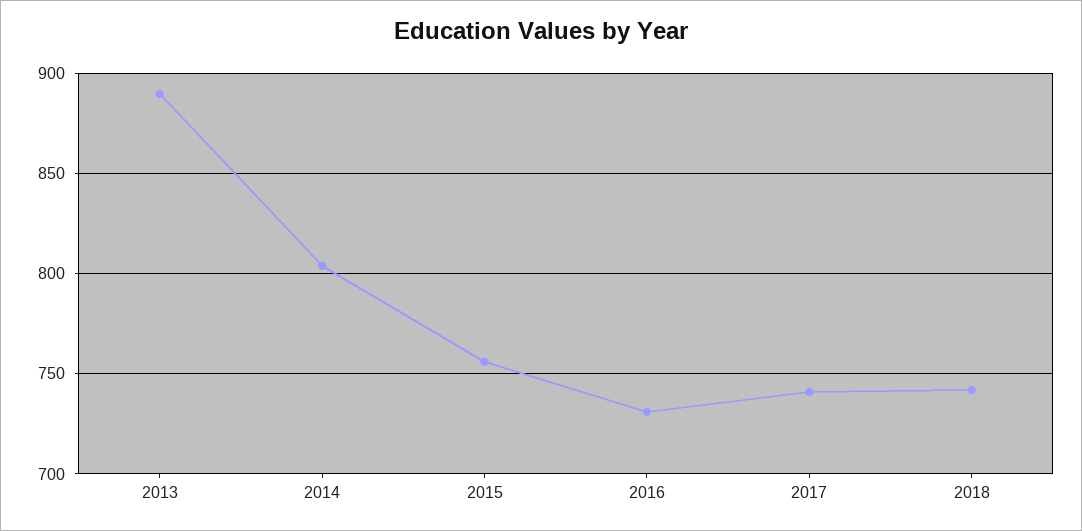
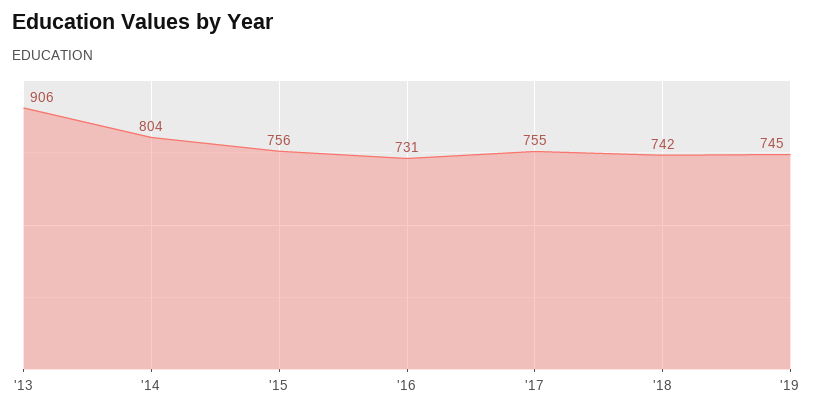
2013: 890 -> 906
2017: 740 -> 755
'19: none -> 745

